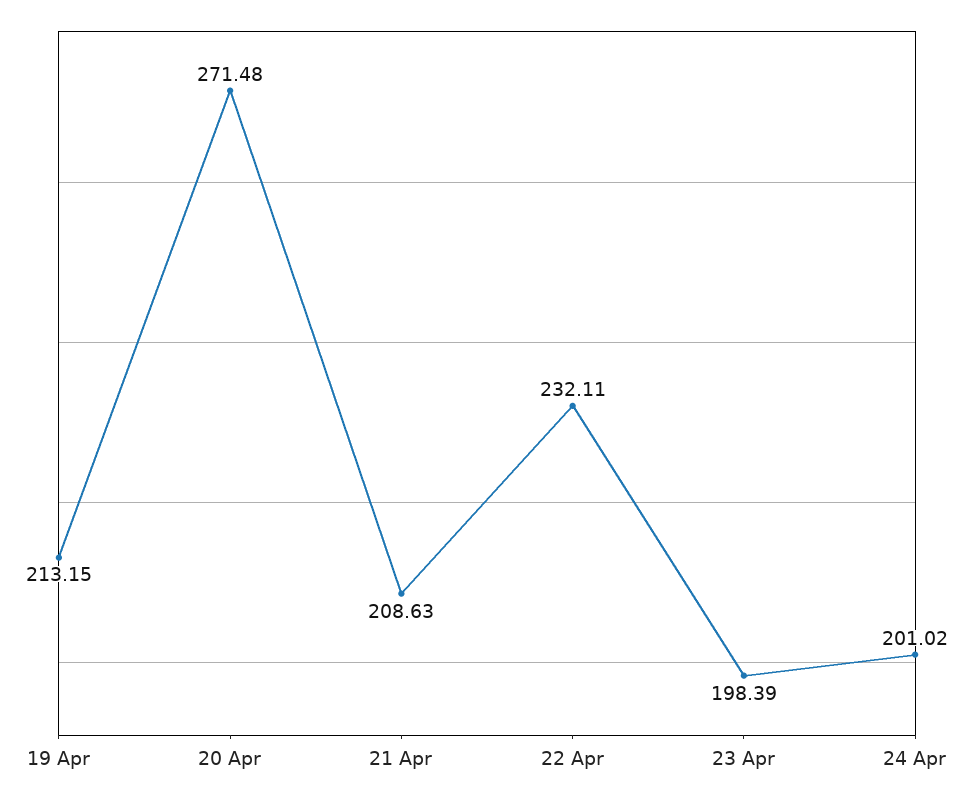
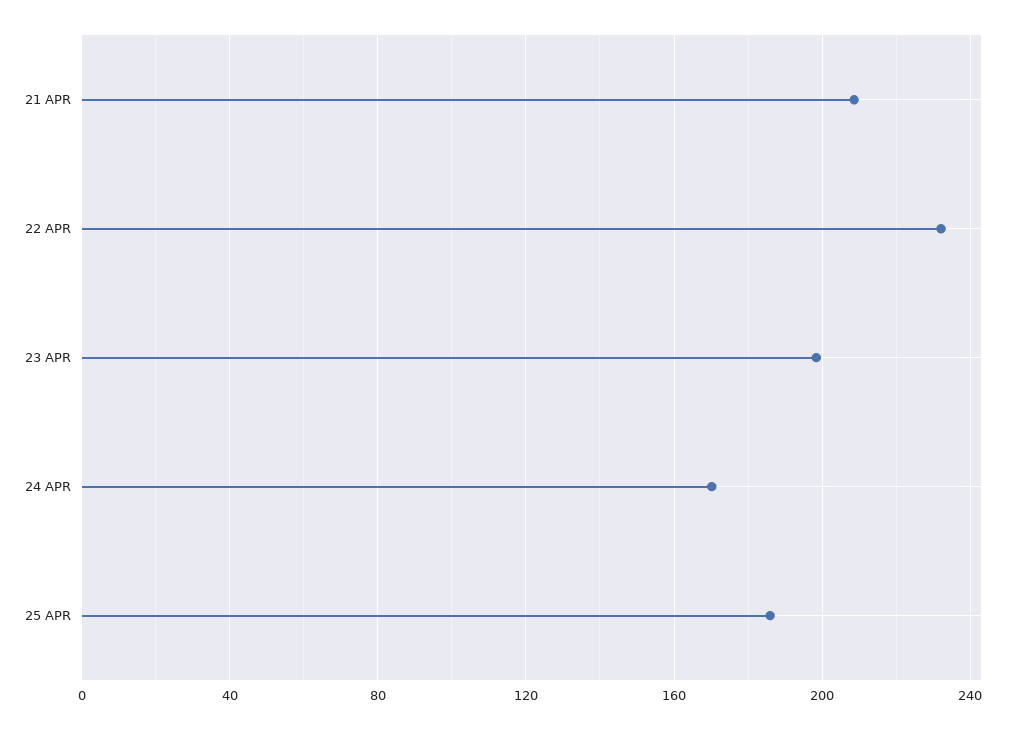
19 Apr: 213.15 -> none
20 Apr: 271.48 -> none
24 Apr: 201.02 -> 170
25 APR: none -> 185

